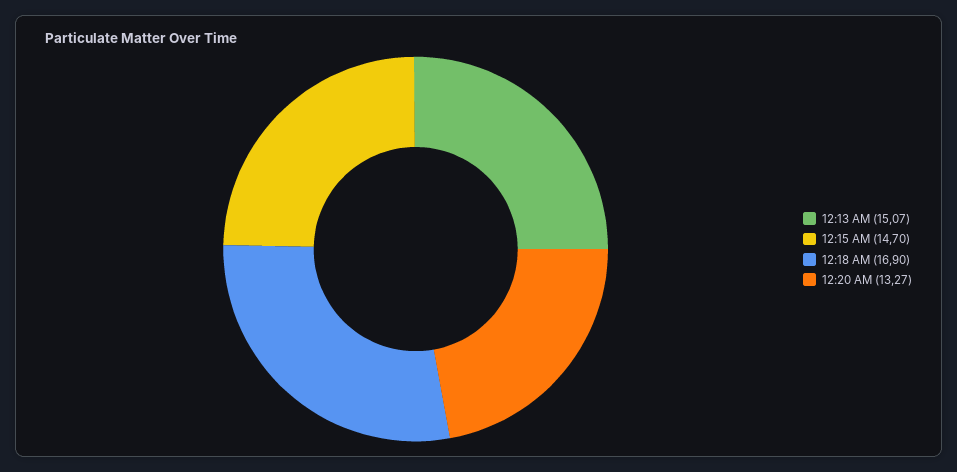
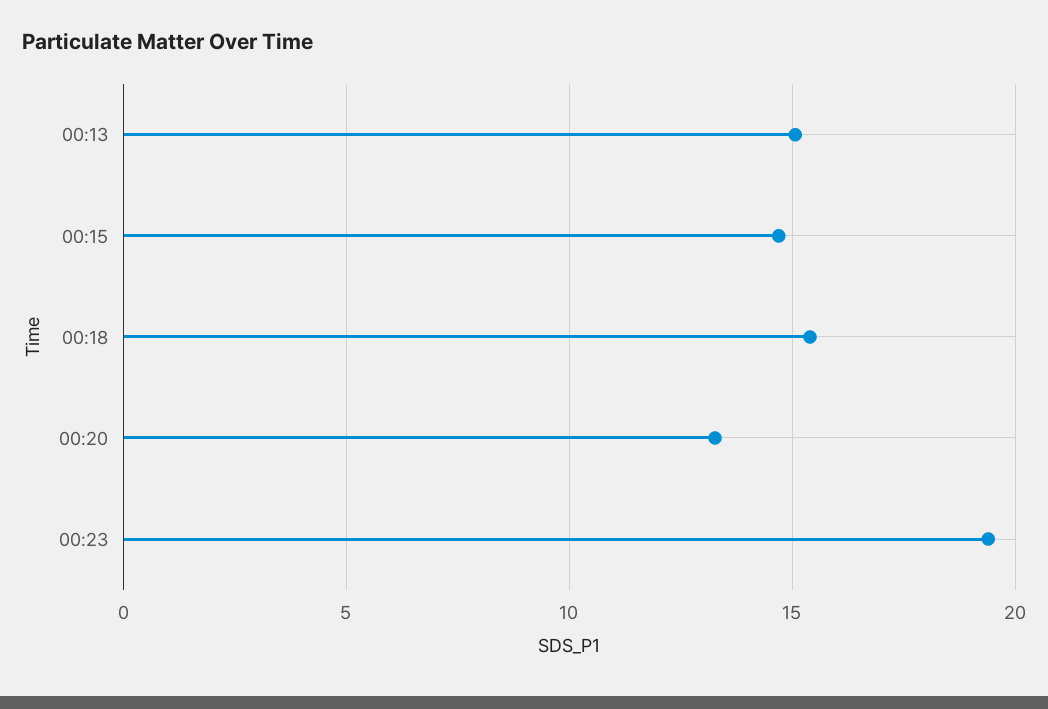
12:18 AM: 16.9 -> 15.5
00:23: none -> 19.5

